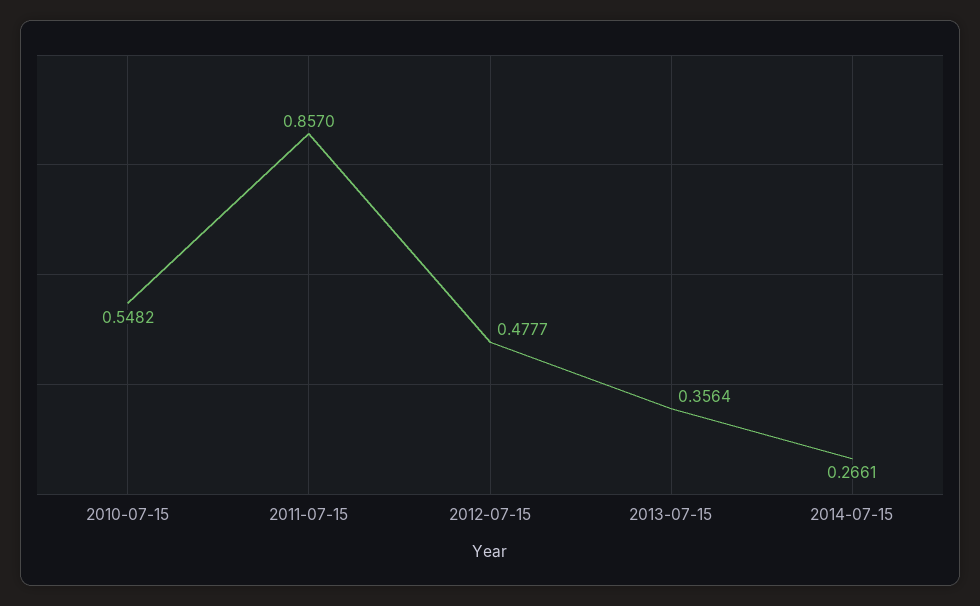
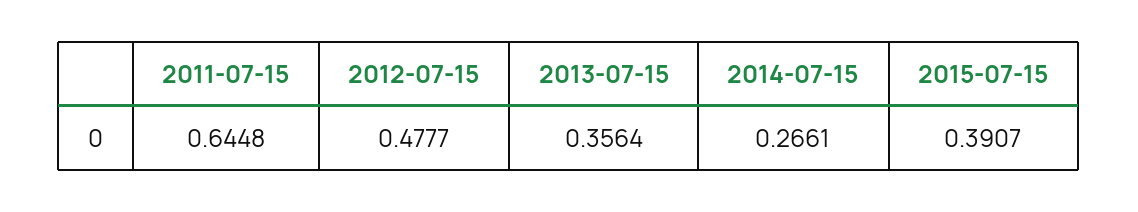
2010-07-15: 0.5482 -> none
2011-07-15: 0.857 -> 0.6448
2015-07-15: none -> 0.3907

